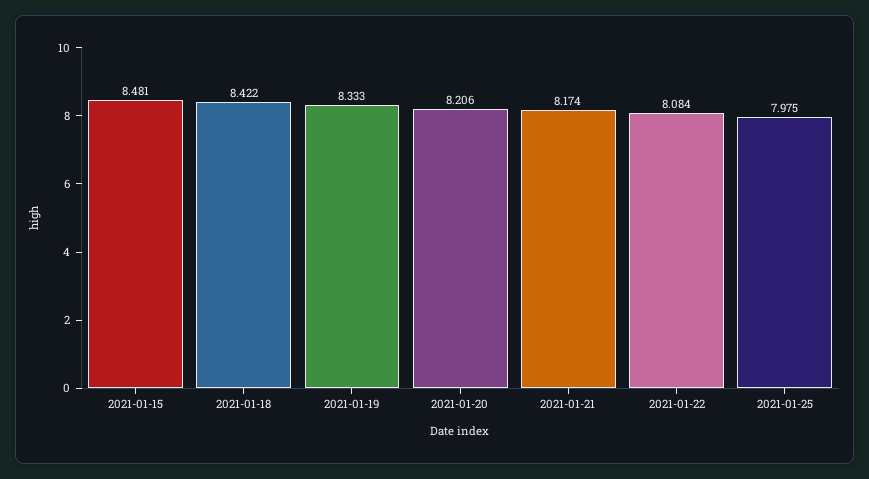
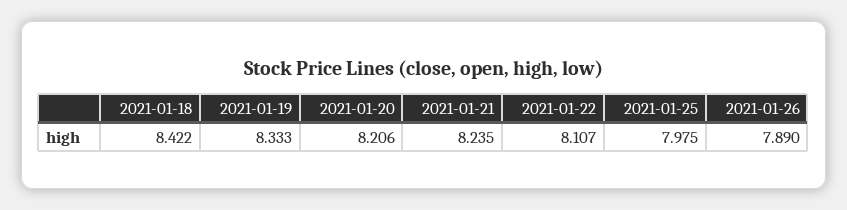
2021-01-15: 8.481 -> none
2021-01-21: 8.174 -> 8.235
2021-01-22: 8.084 -> 8.107
2021-01-26: none -> 7.89

